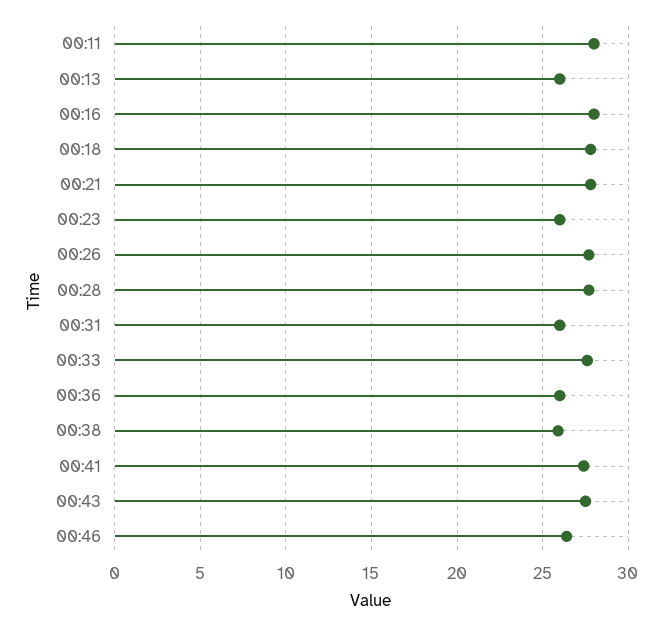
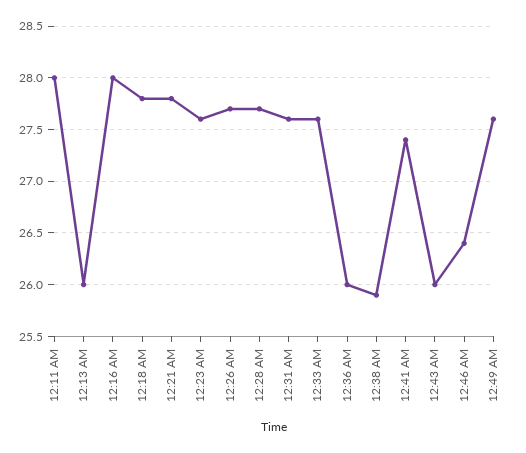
00:23: 26 -> 27.6
00:31: 26 -> 27.6
00:43: 27.5 -> 26
12:49 AM: none -> 27.6

